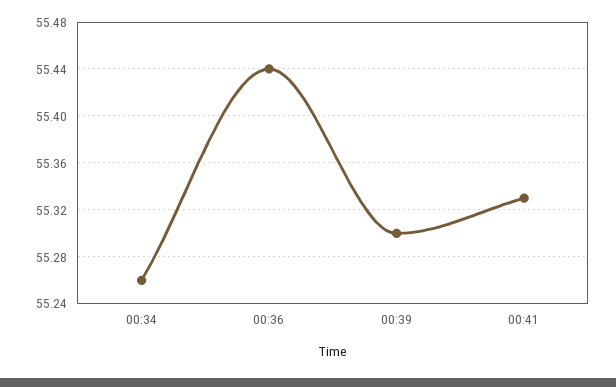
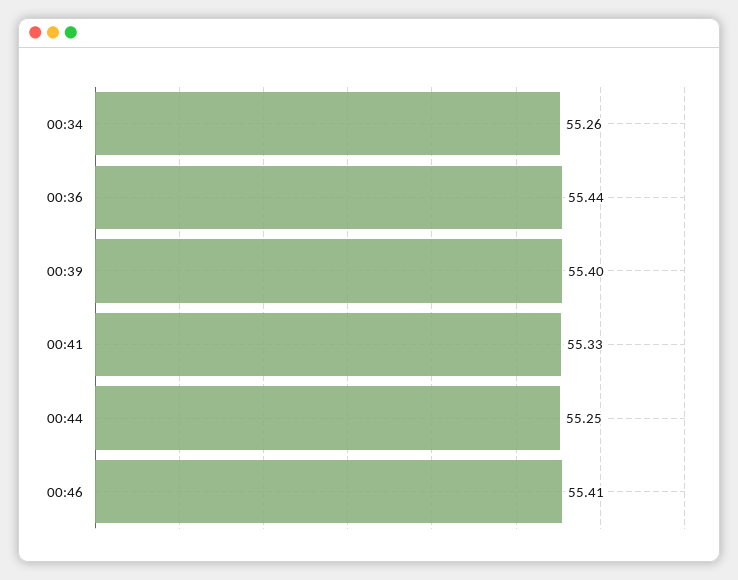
00:39: 55.3 -> 55.4
00:44: none -> 55.25
00:46: none -> 55.41

